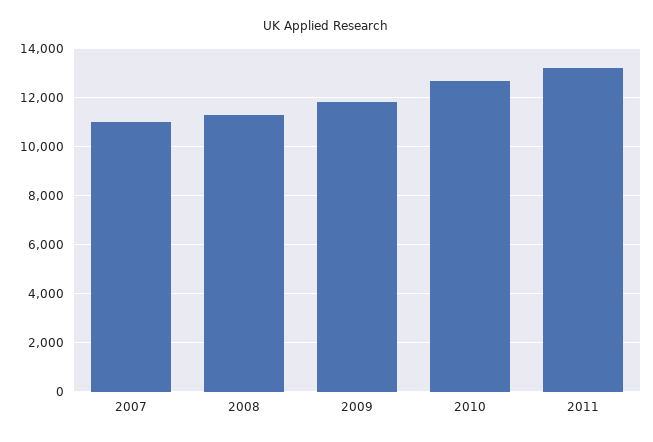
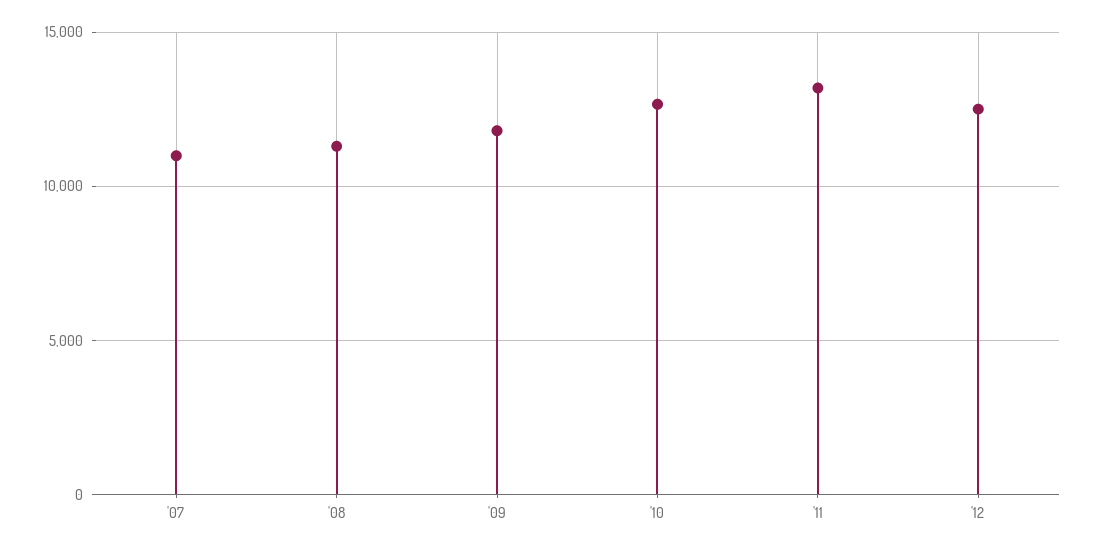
'12: none -> 12500

